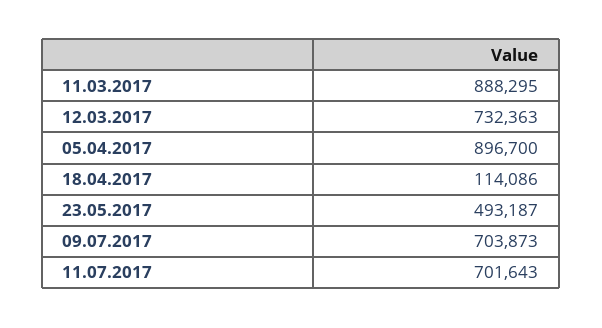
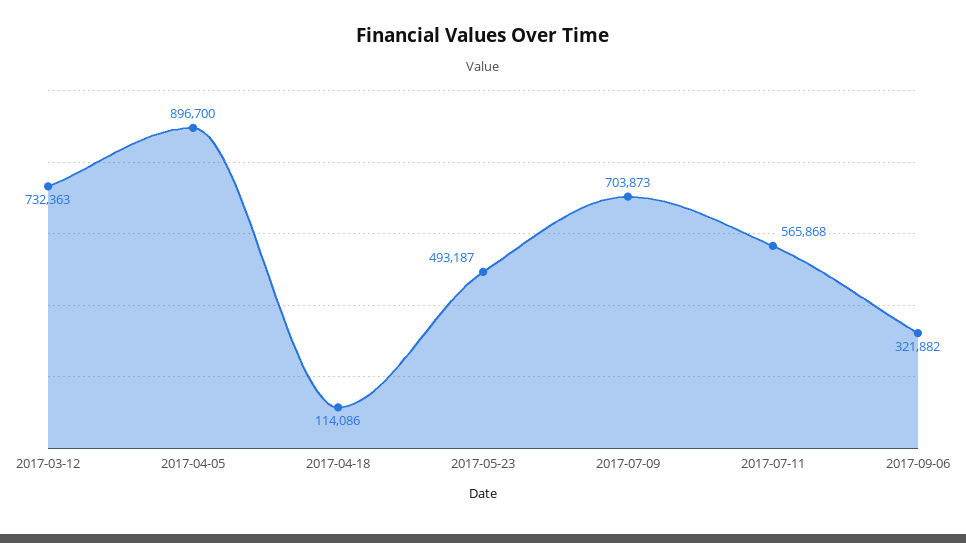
11.03.2017: 888295 -> none
11.07.2017: 701643 -> 565868
2017-09-06: none -> 321882

